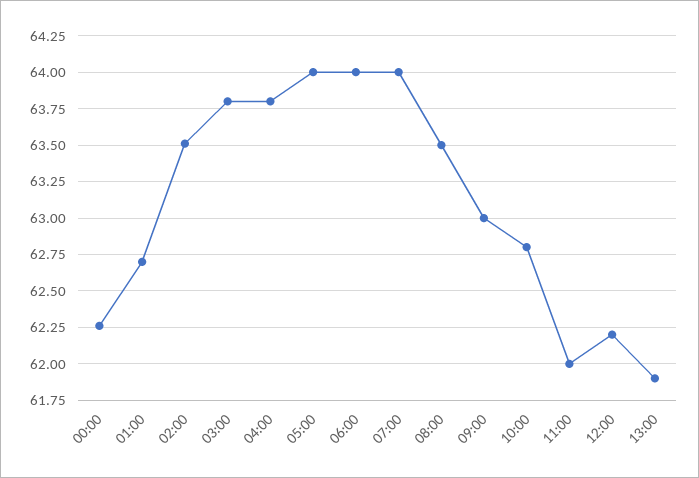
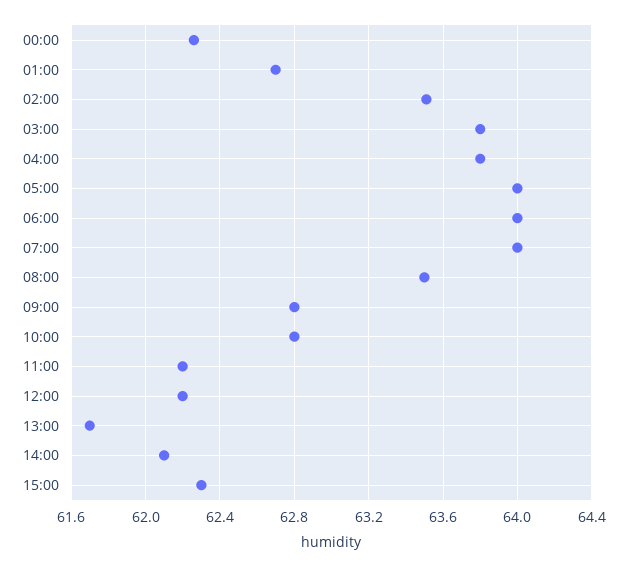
09:00: 63 -> 62.8
11:00: 62 -> 62.2
13:00: 61.9 -> 61.7
14:00: none -> 62.1
15:00: none -> 62.3

